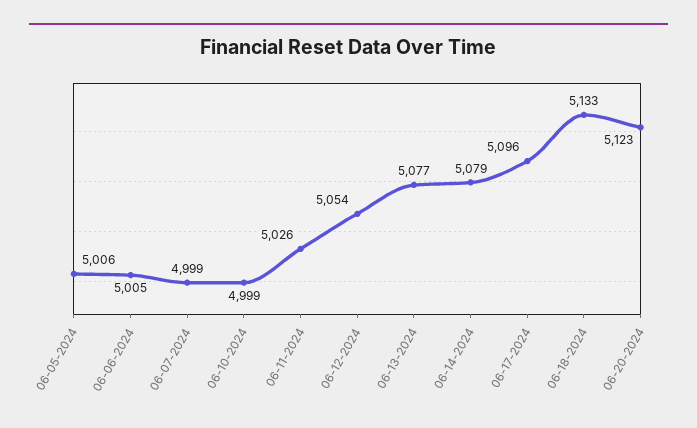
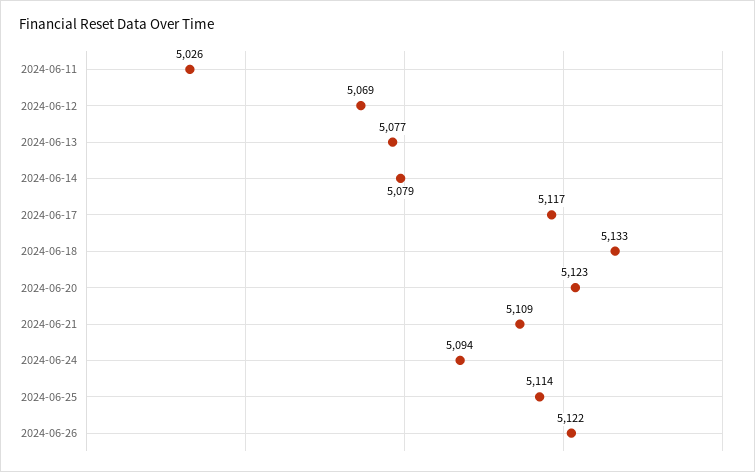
06-05-2024: 5006 -> none
06-06-2024: 5005 -> none
06-07-2024: 4999 -> none
06-10-2024: 4999 -> none
06-12-2024: 5054 -> 5069
06-17-2024: 5096 -> 5117
2024-06-21: none -> 5109
2024-06-24: none -> 5094
2024-06-25: none -> 5114
2024-06-26: none -> 5122

